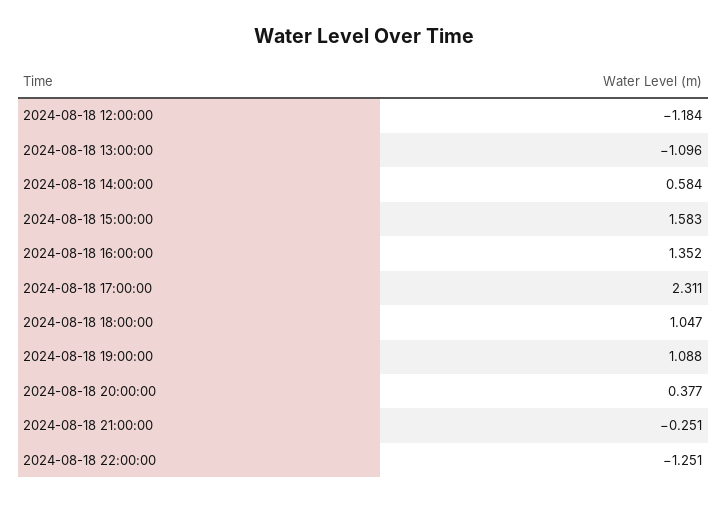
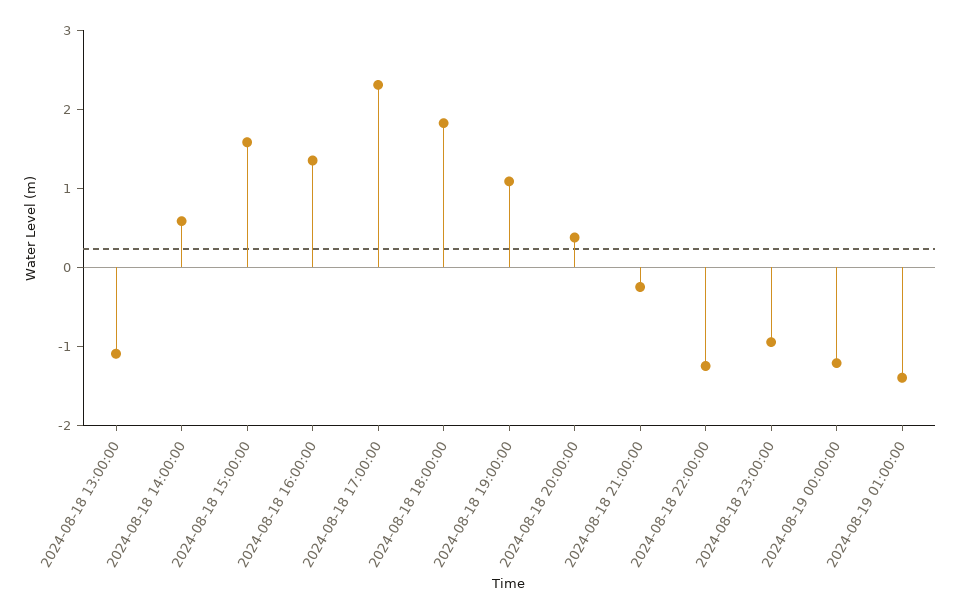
2024-08-18 12:00:00: -1.184 -> none
2024-08-18 18:00:00: 1.047 -> 1.8
2024-08-18 23:00:00: none -> -1
2024-08-19 00:00:00: none -> -1.2
2024-08-19 01:00:00: none -> -1.4

